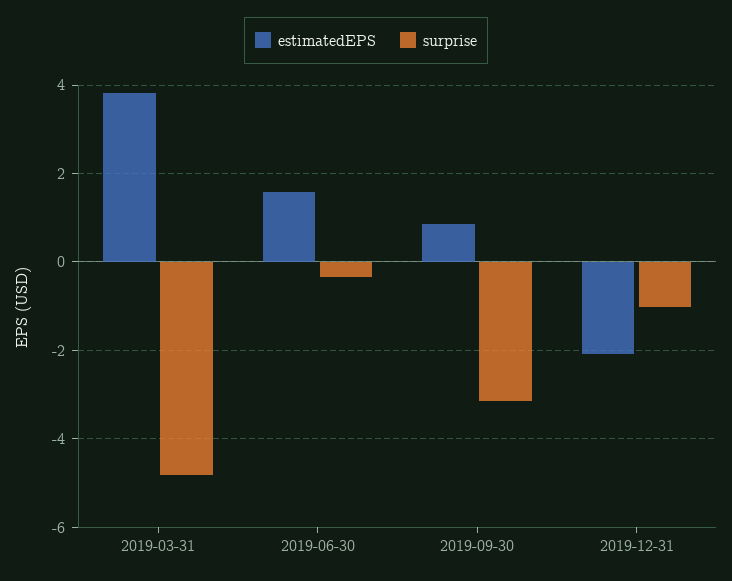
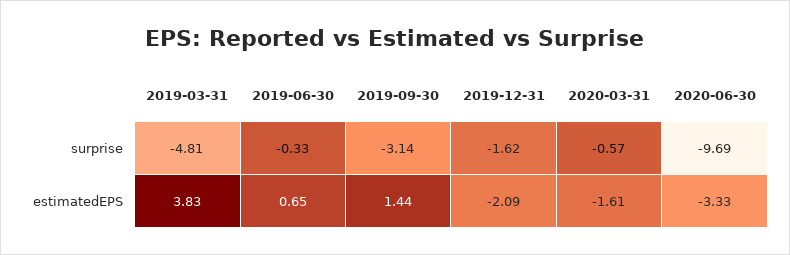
estimatedEPS, 2019-06-30: 1.6 -> 0.65
estimatedEPS, 2019-09-30: 0.8 -> 1.44
surprise, 2019-12-31: -1 -> -1.62
surprise, 2020-03-31: none -> -0.57
surprise, 2020-06-30: none -> -9.69
estimatedEPS, 2020-03-31: none -> -1.61
estimatedEPS, 2020-06-30: none -> -3.33

